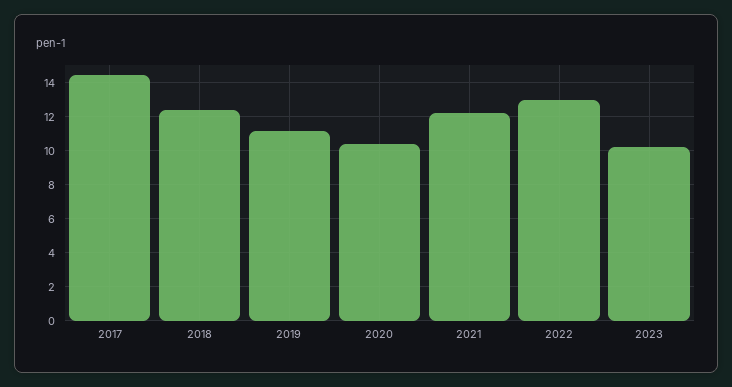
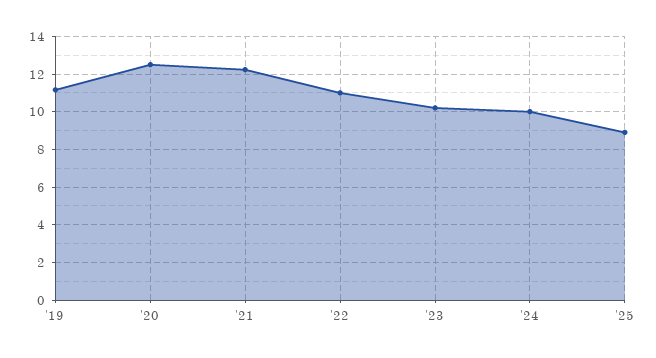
2017: 14.5 -> none
2018: 12.5 -> none
2020: 10.5 -> 12.5
2022: 13 -> 11
'24: none -> 10
'25: none -> 9

